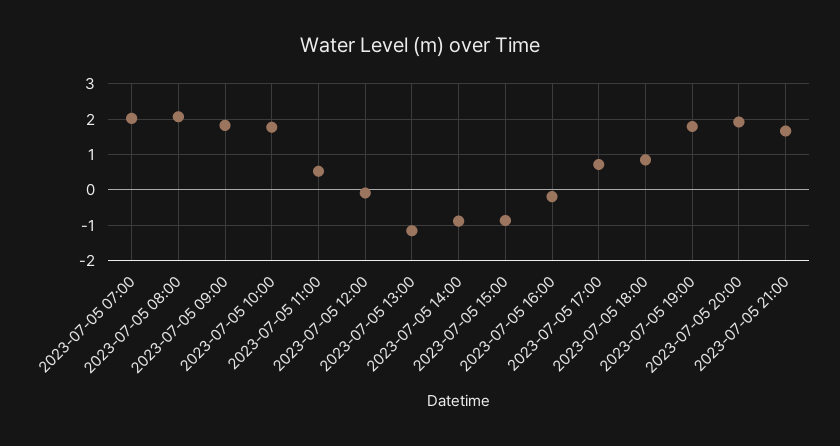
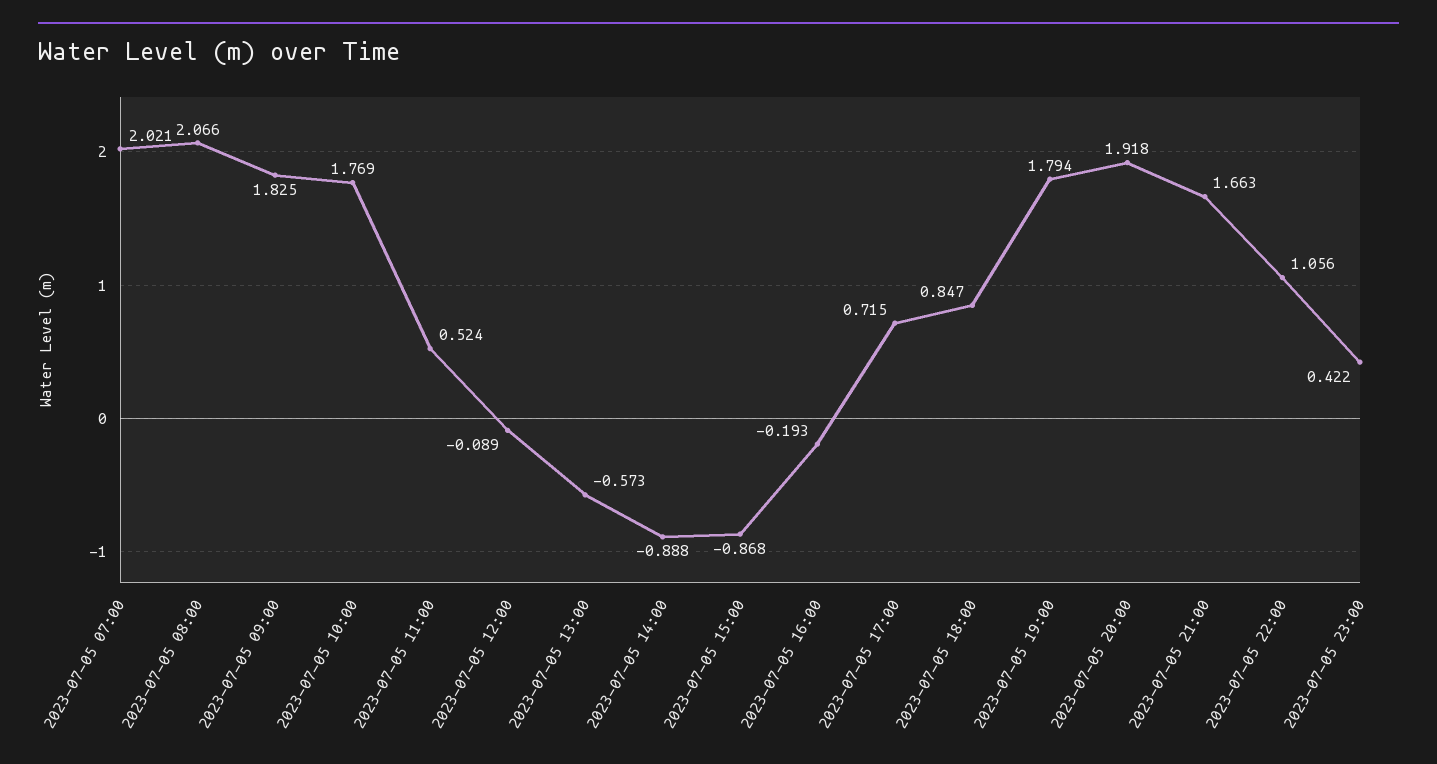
2023-07-05 13:00: -1.2 -> -0.573
2023-07-05 22:00: none -> 1.056
2023-07-05 23:00: none -> 0.422

